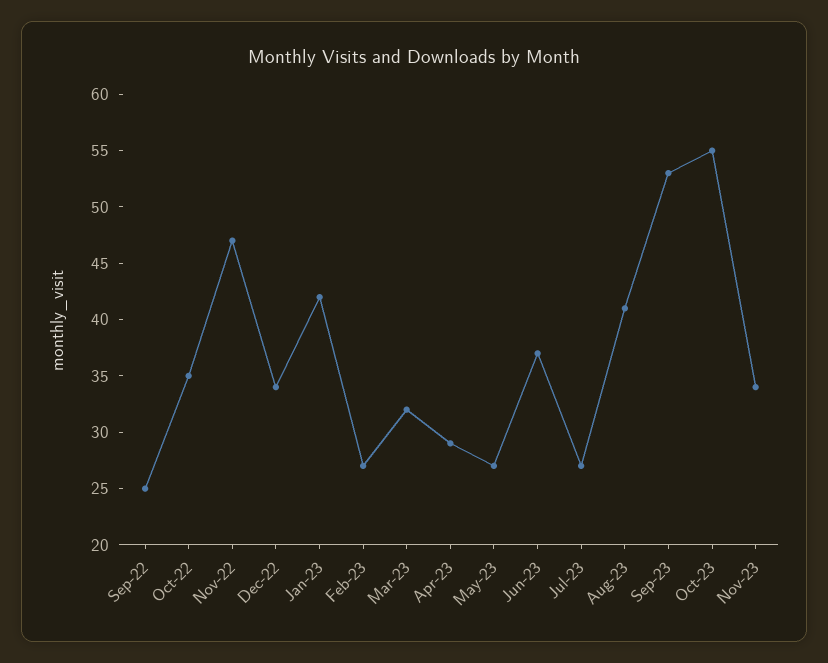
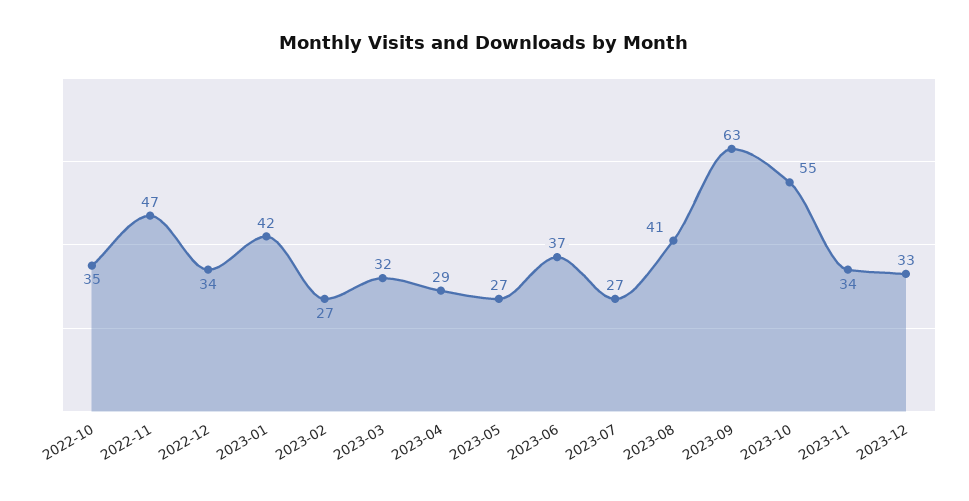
Sep-22: 25 -> none
Sep-23: 53 -> 63
2023-12: none -> 33

